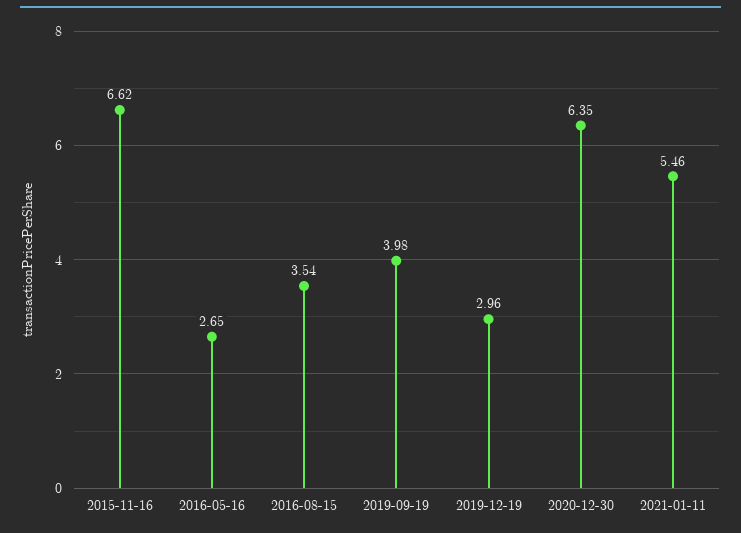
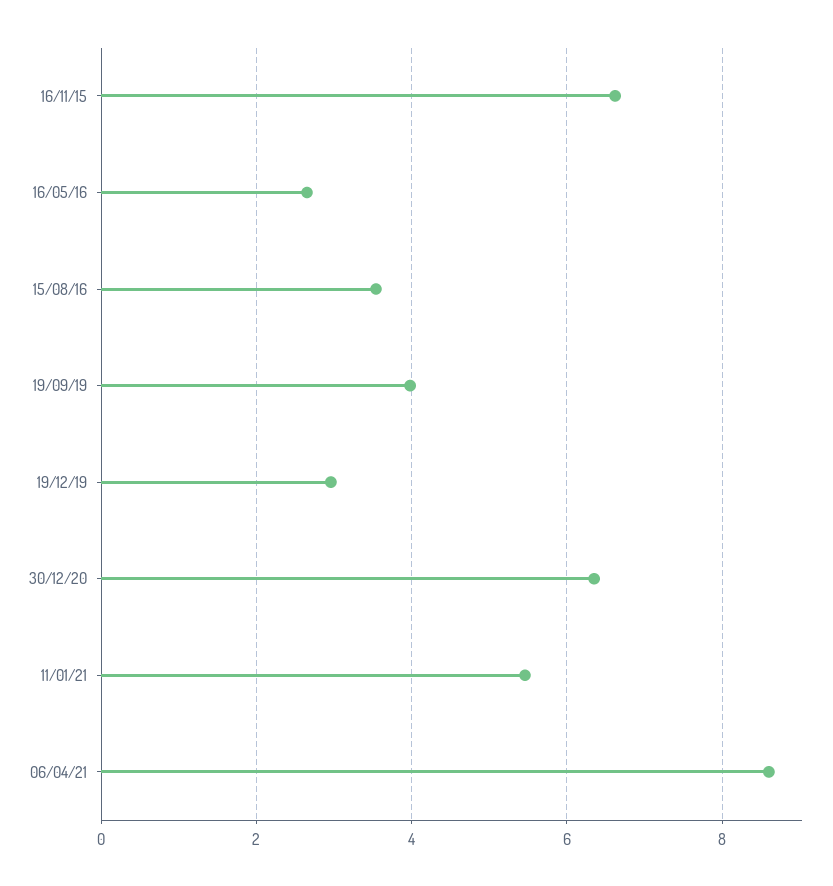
06/04/21: none -> 8.6

